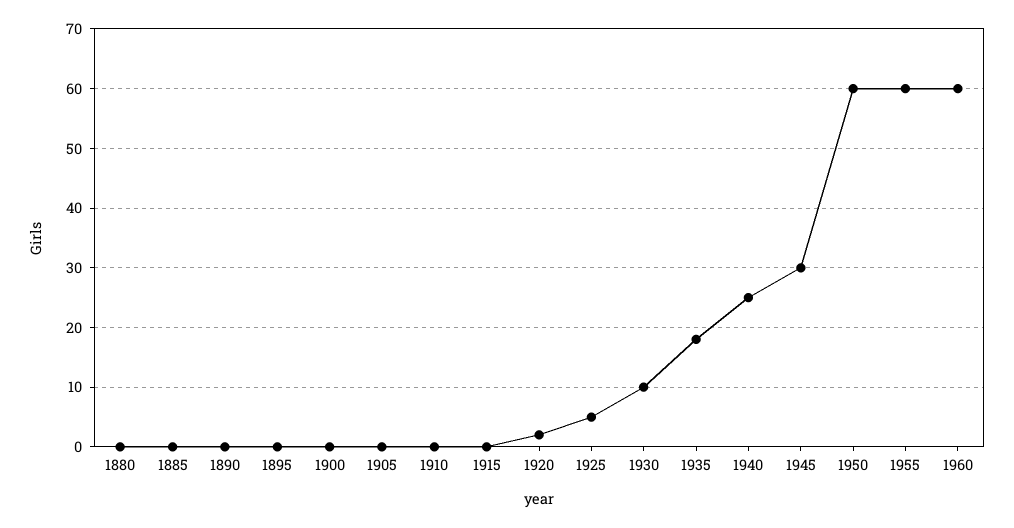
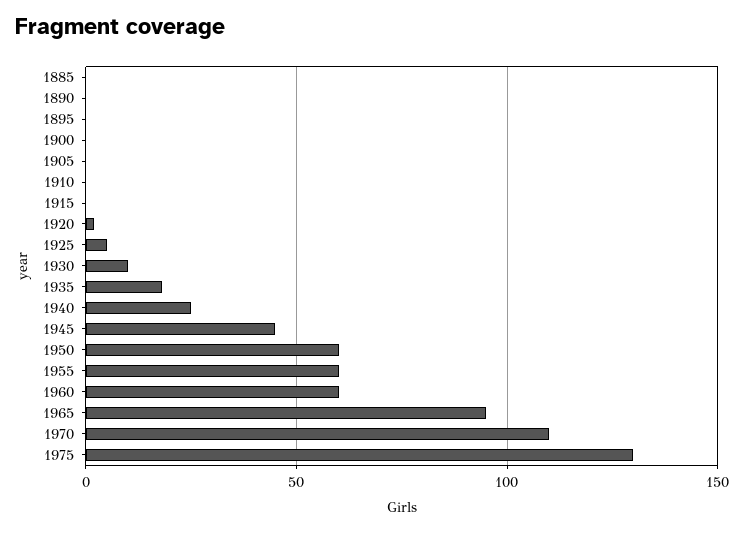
1880: 0 -> none
1945: 30 -> 45
1965: none -> 95
1970: none -> 110
1975: none -> 130

